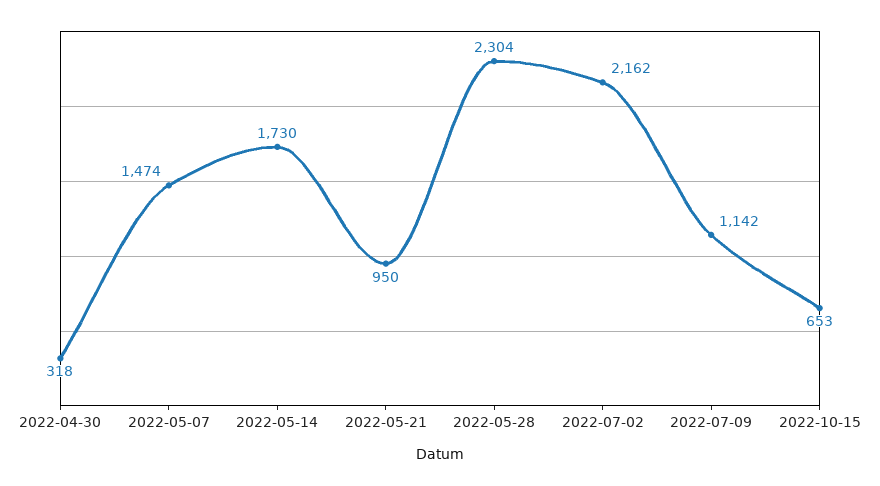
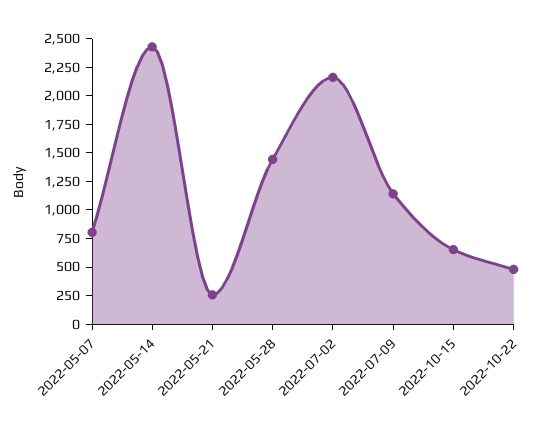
2022-04-30: 318 -> none
2022-05-07: 1474 -> 750
2022-05-14: 1730 -> 2500
2022-05-21: 950 -> 250
2022-05-28: 2304 -> 1500
2022-10-22: none -> 500

